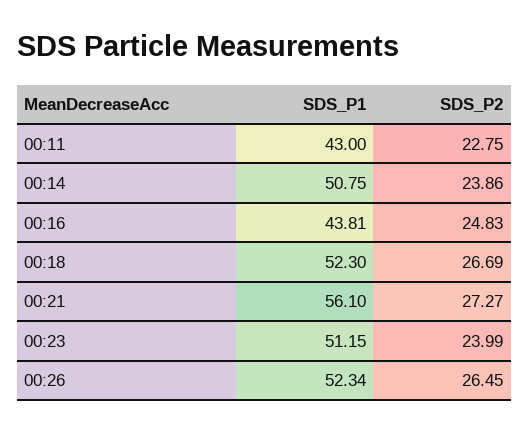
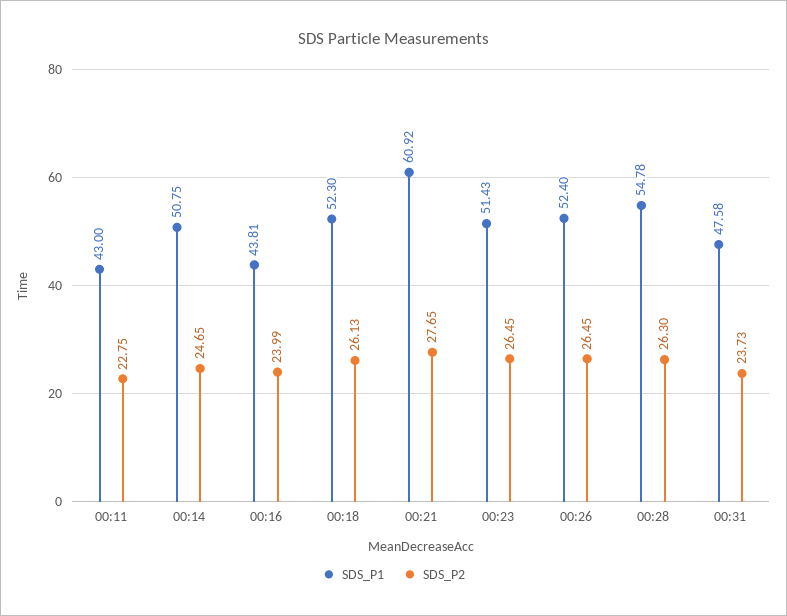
SDS_P2, 00:14: 23.86 -> 24.65
SDS_P2, 00:16: 24.83 -> 23.99
SDS_P2, 00:18: 26.69 -> 26.13
SDS_P1, 00:21: 56.1 -> 60.92
SDS_P2, 00:21: 27.27 -> 27.65
SDS_P1, 00:23: 51.15 -> 51.43
SDS_P2, 00:23: 23.99 -> 26.45
SDS_P1, 00:26: 52.34 -> 52.4
SDS_P1, 00:28: none -> 54.78
SDS_P2, 00:28: none -> 26.3
SDS_P1, 00:31: none -> 47.58
SDS_P2, 00:31: none -> 23.73

